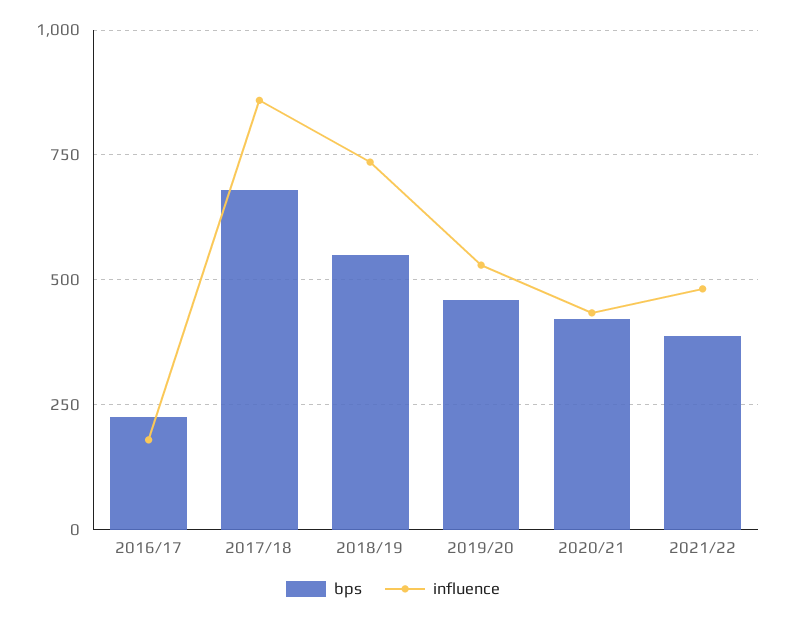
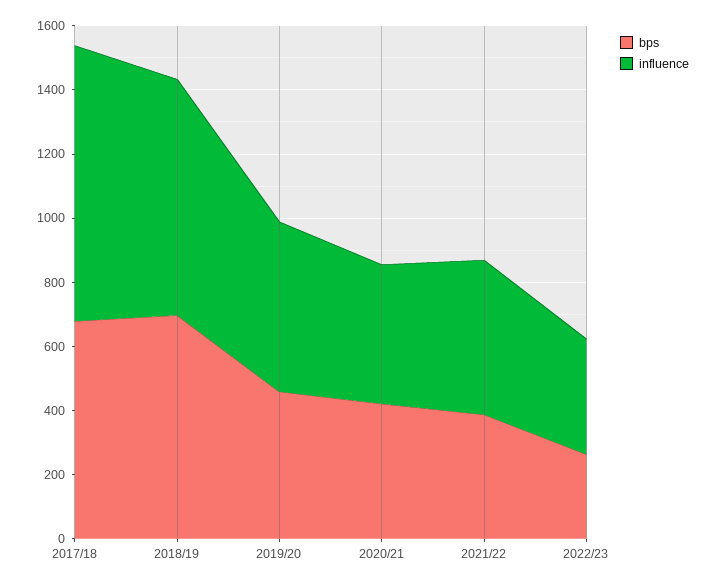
bps, 2016/17: 225 -> none
influence, 2016/17: 175 -> none
bps, 2018/19: 550 -> 700
bps, 2022/23: none -> 250
influence, 2022/23: none -> 350

